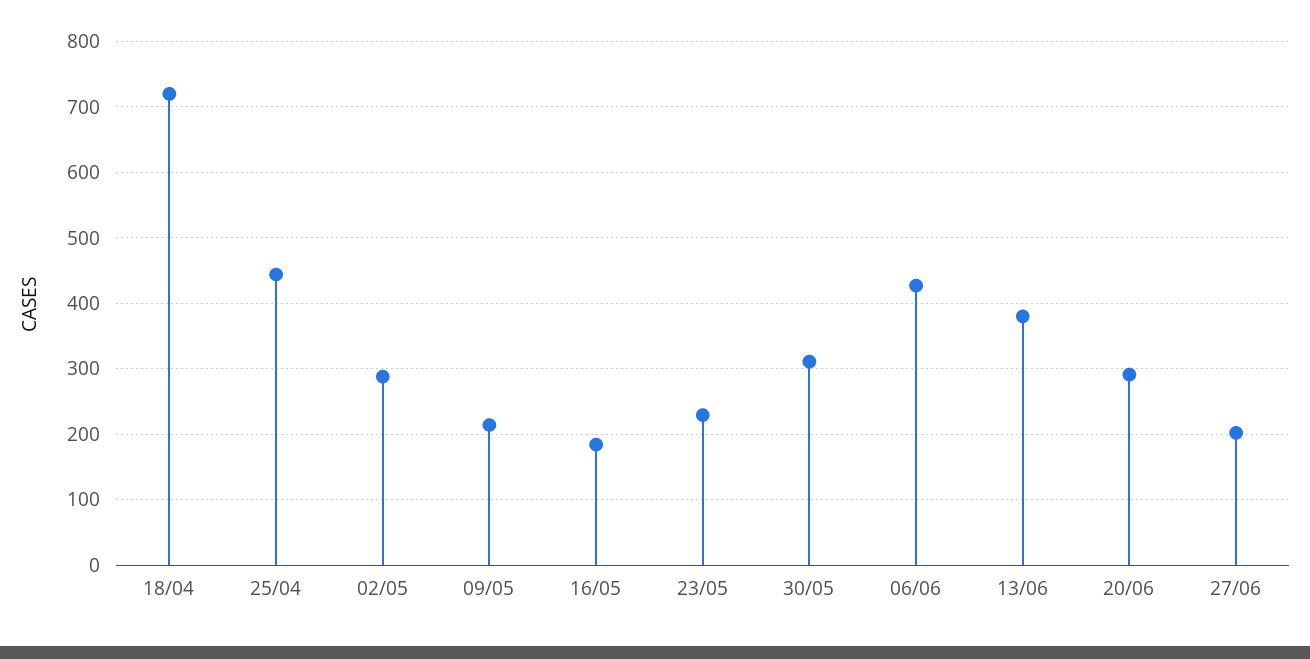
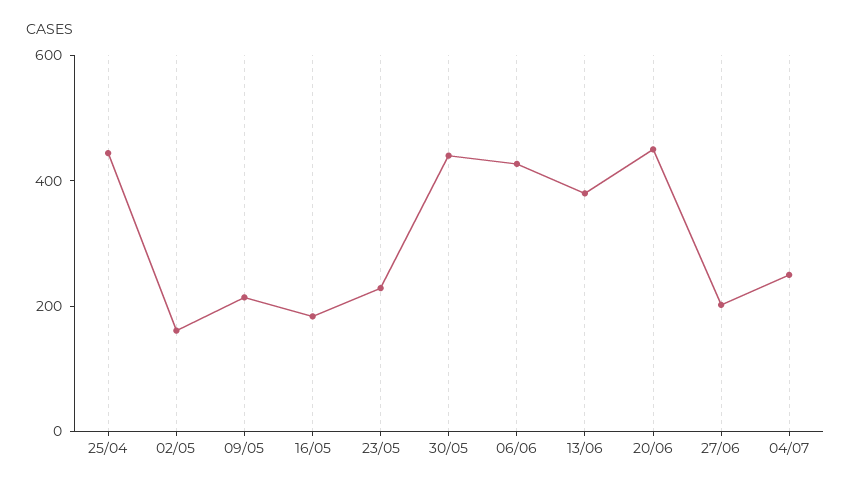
18/04: 720 -> none
02/05: 290 -> 150
30/05: 310 -> 450
20/06: 290 -> 450
04/07: none -> 250

